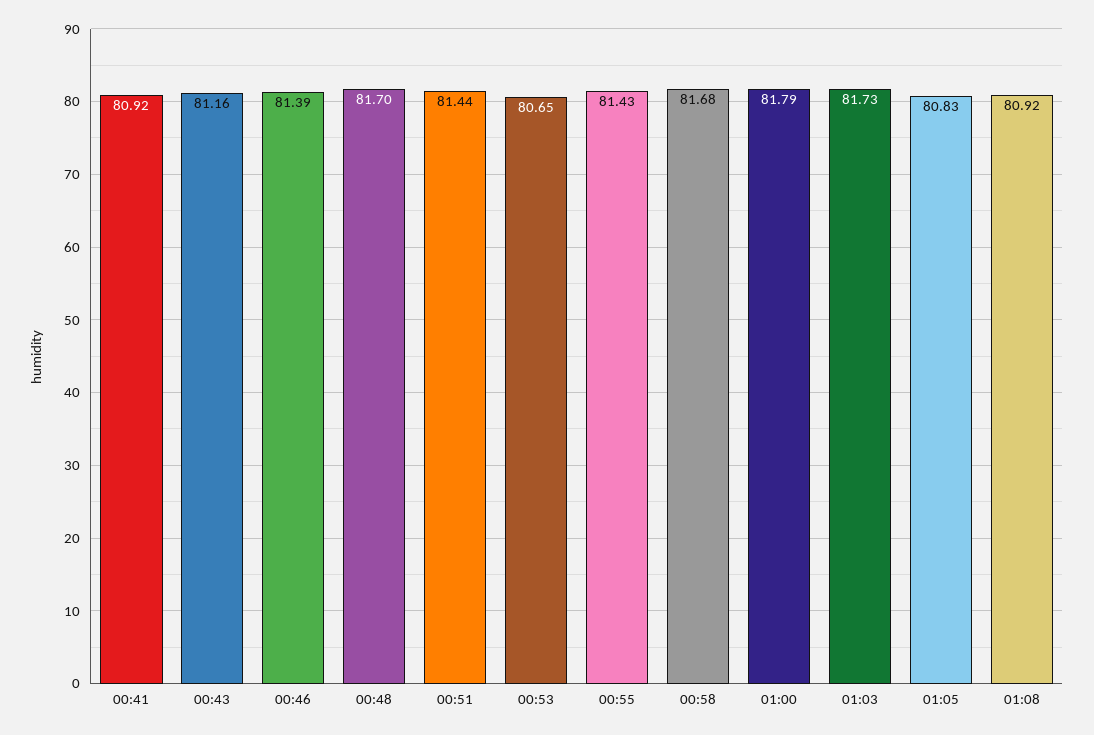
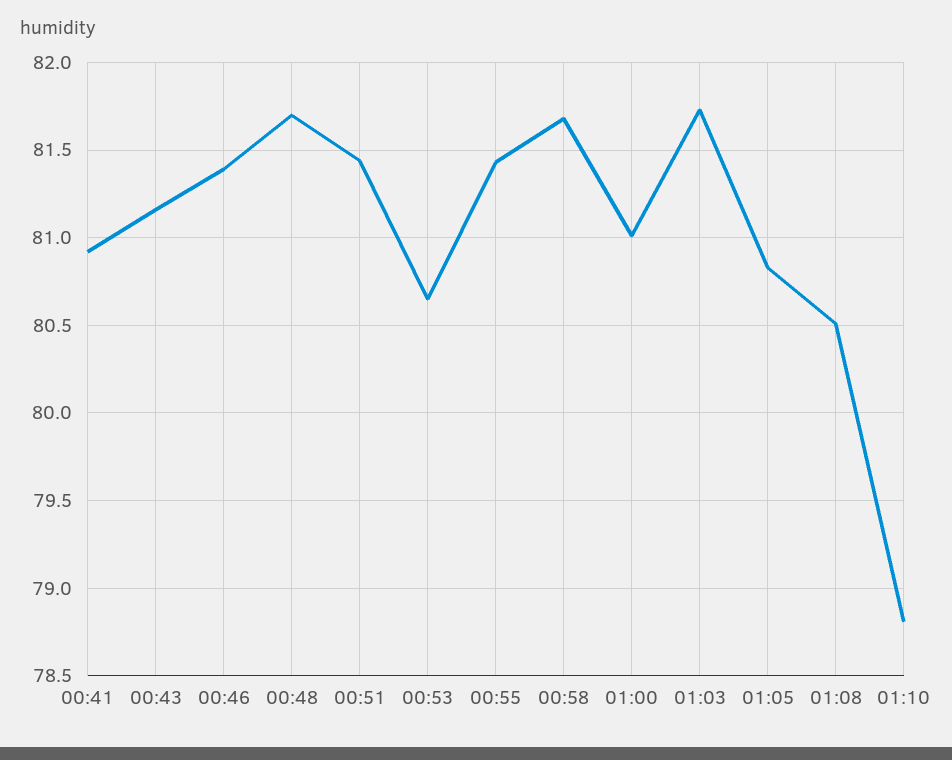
01:00: 81.79 -> 81
01:08: 80.92 -> 80.5
01:10: none -> 78.8

